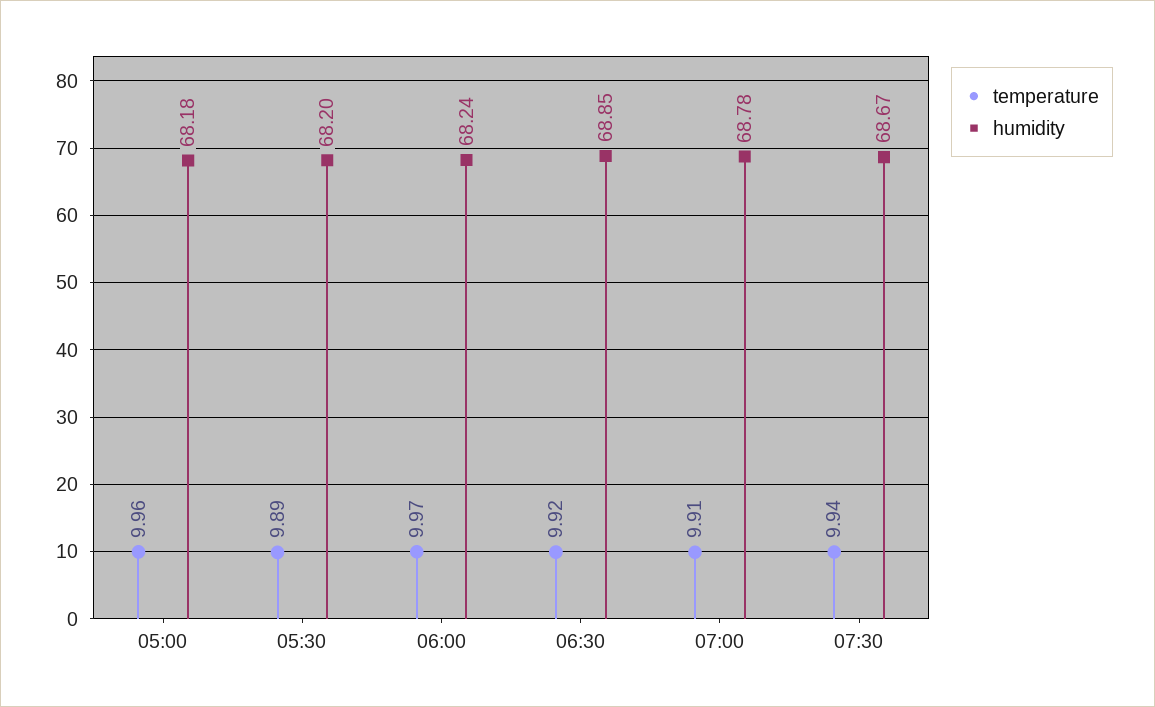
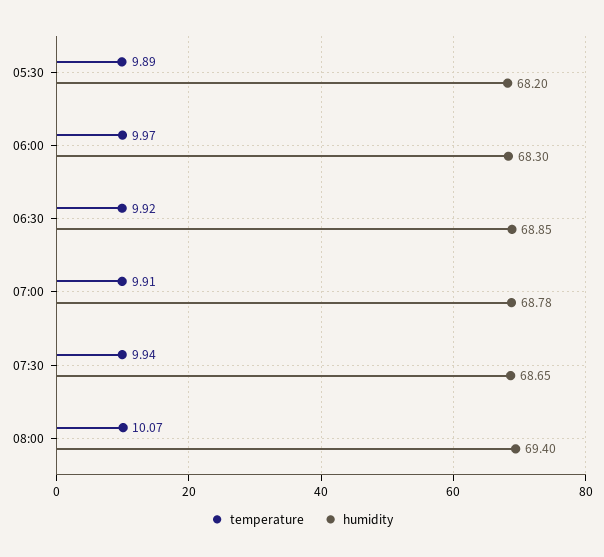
temperature, 05:00: 9.96 -> none
humidity, 05:00: 68.18 -> none
humidity, 06:00: 68.24 -> 68.3
humidity, 07:30: 68.67 -> 68.65
temperature, 08:00: none -> 10.07
humidity, 08:00: none -> 69.4

